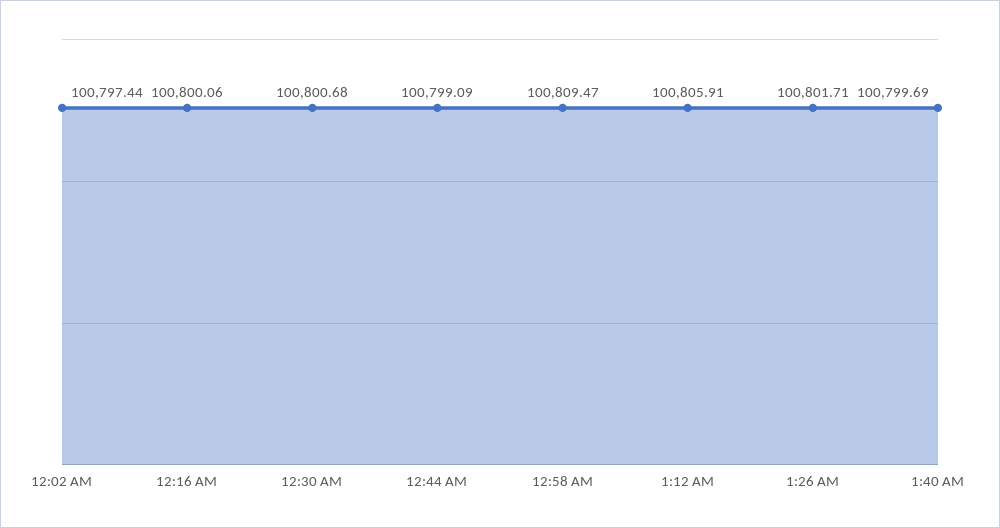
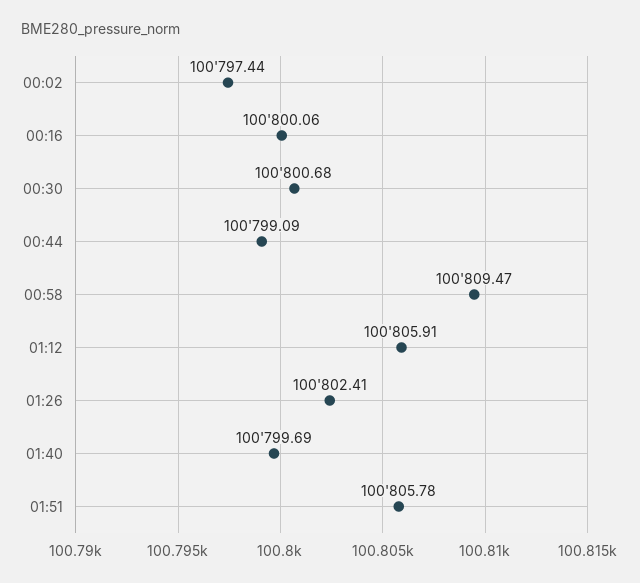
1:26 AM: 100801.71 -> 100802.41
01:51: none -> 100805.78

